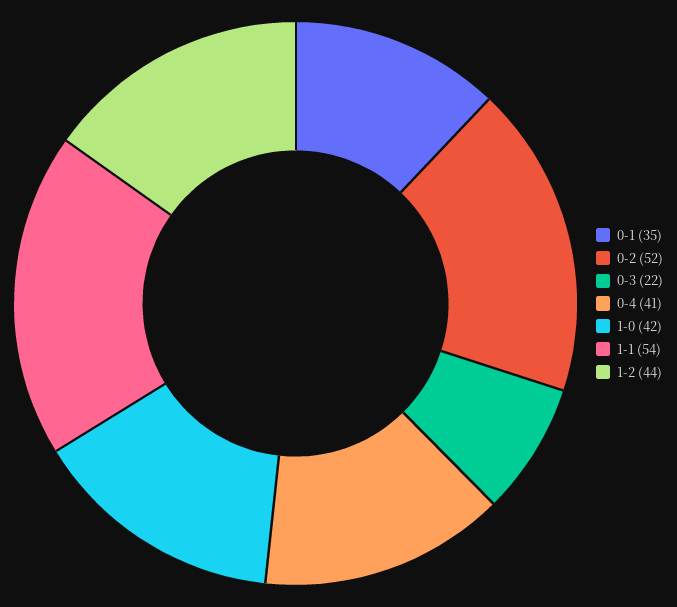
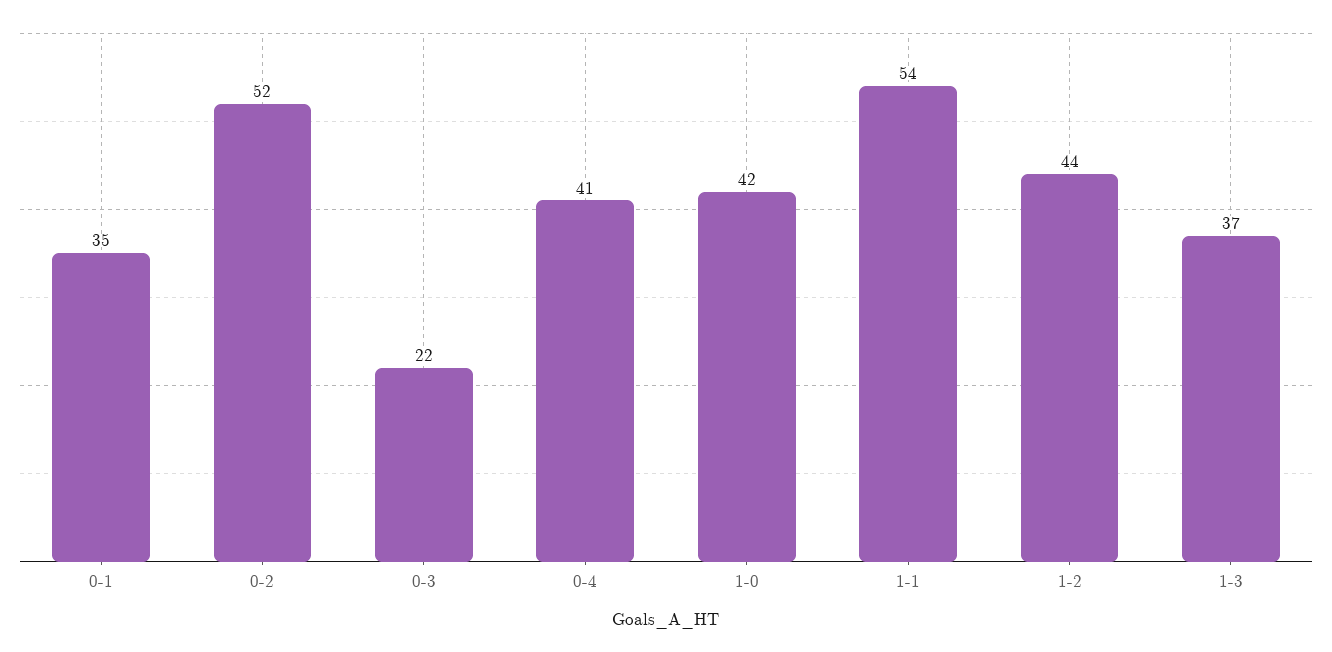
1-3: none -> 37

